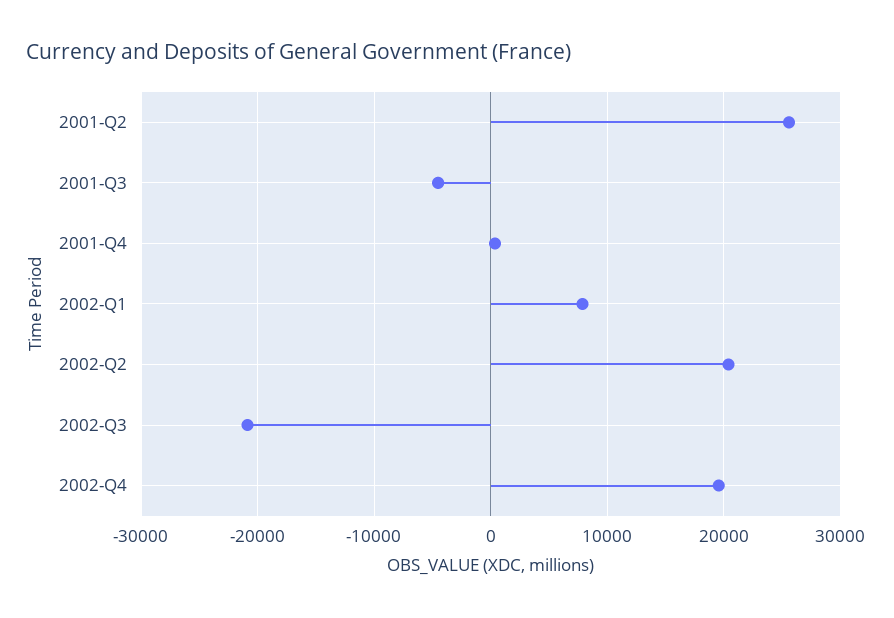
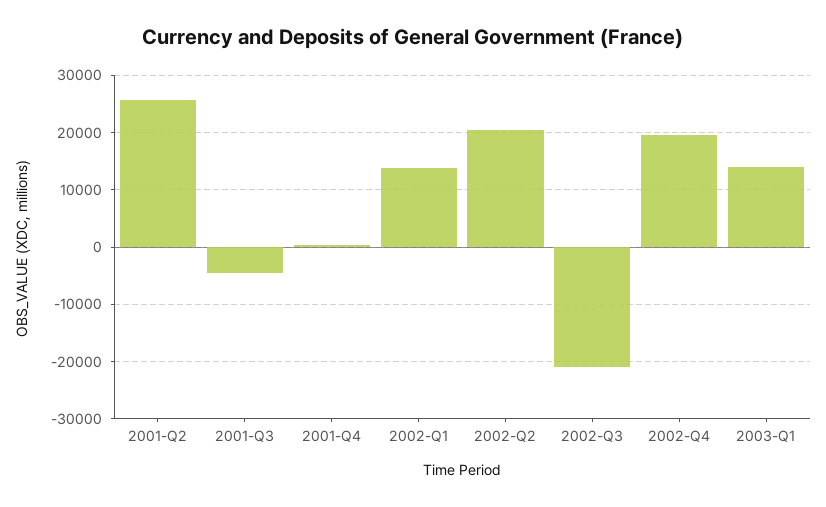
2002-Q1: 8000 -> 14000
2003-Q1: none -> 14000

